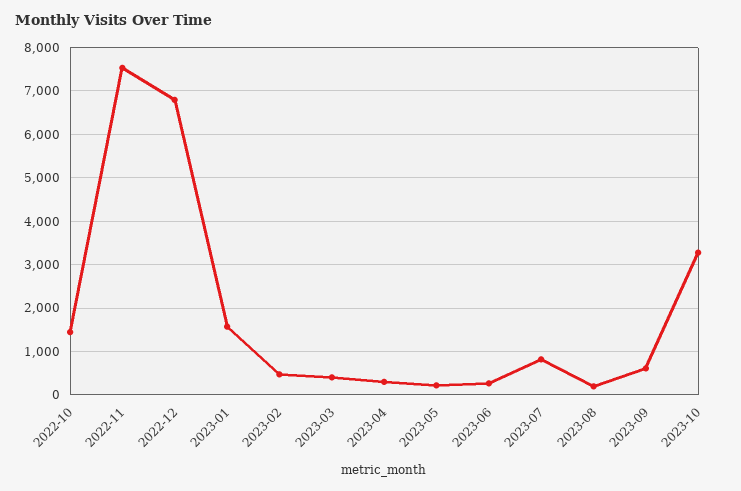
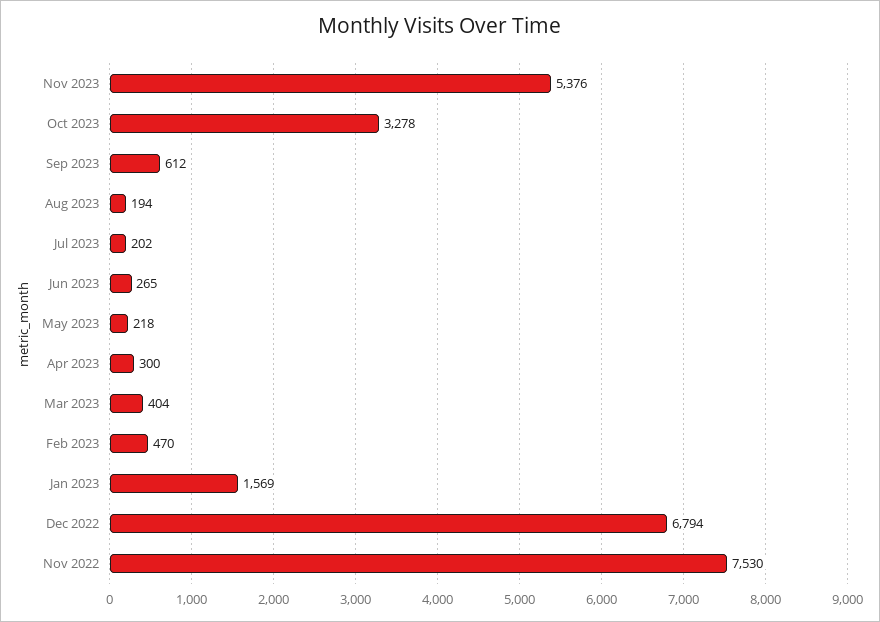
2022-10: 1400 -> none
2023-07: 800 -> 202
Nov 2023: none -> 5376

